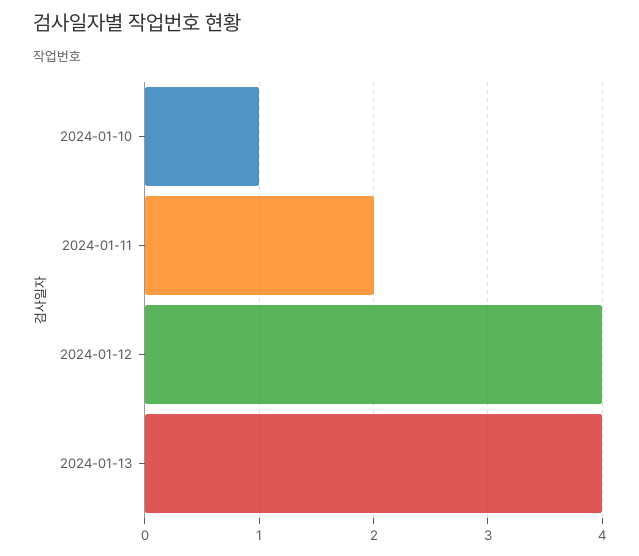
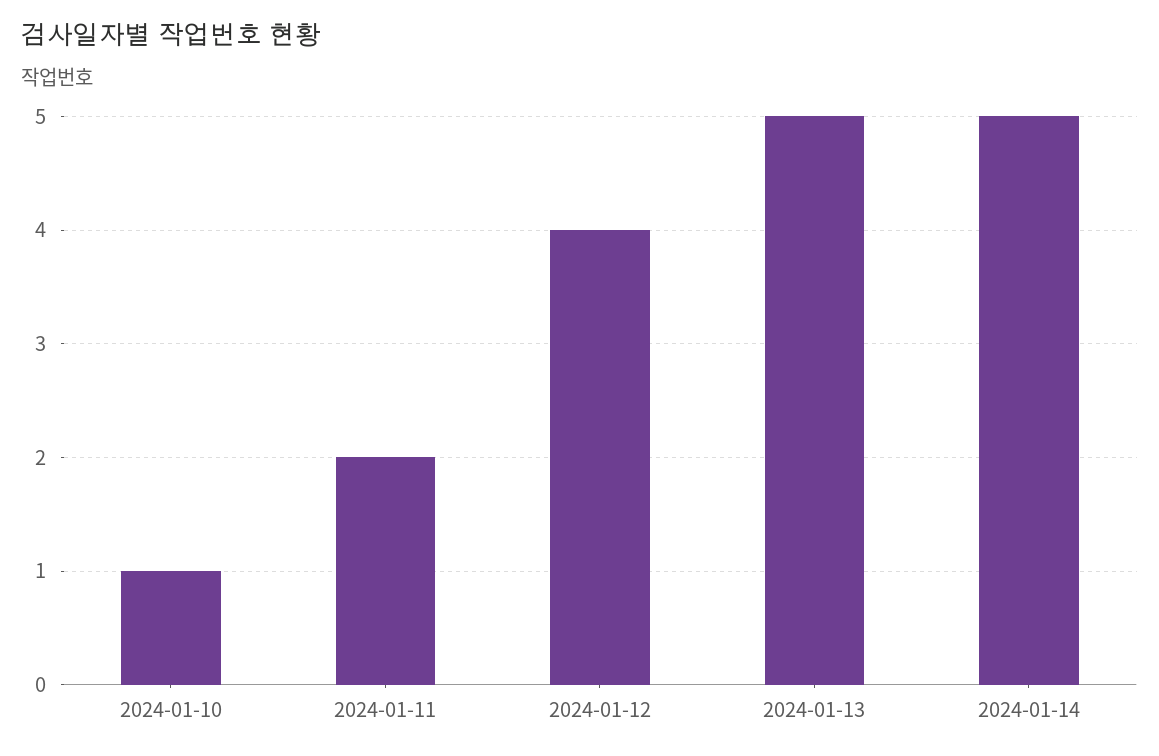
2024-01-13: 4 -> 5
2024-01-14: none -> 5

